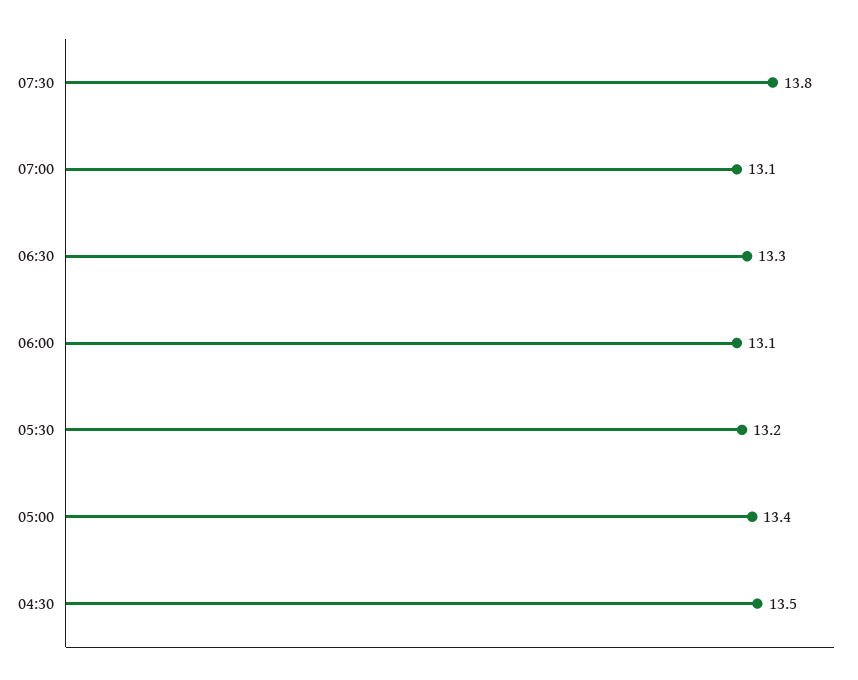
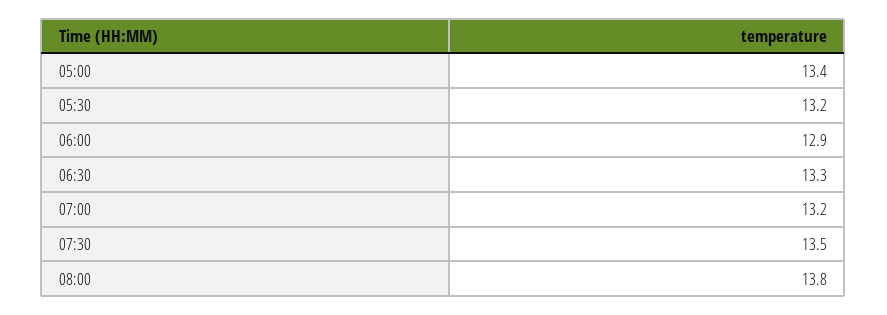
07:30: 13.8 -> 13.5
07:00: 13.1 -> 13.2
06:00: 13.1 -> 12.9
04:30: 13.5 -> none
08:00: none -> 13.8

